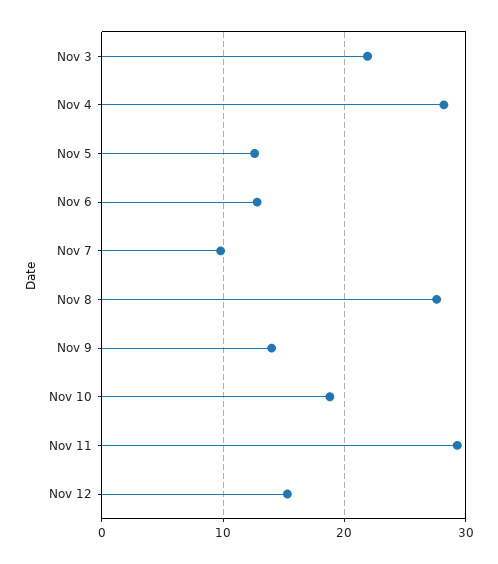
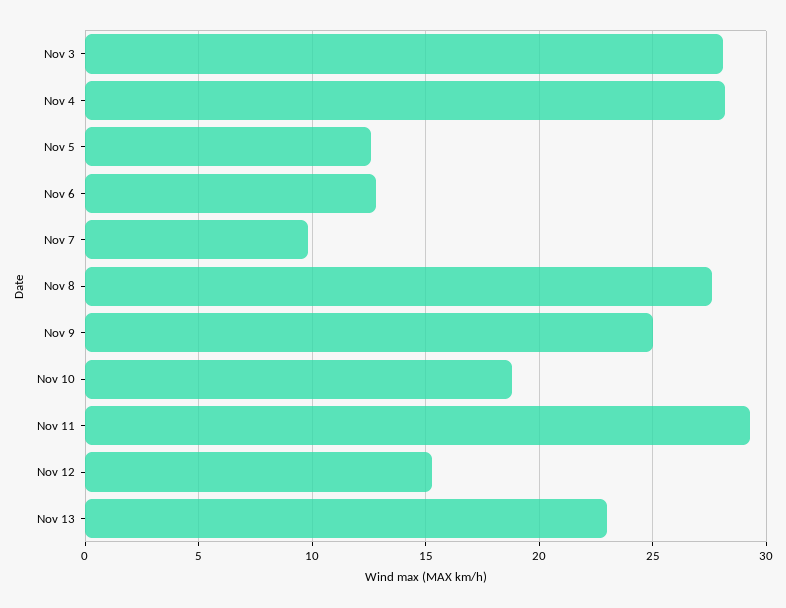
Nov 3: 22 -> 28
Nov 9: 14 -> 25
Nov 13: none -> 23

